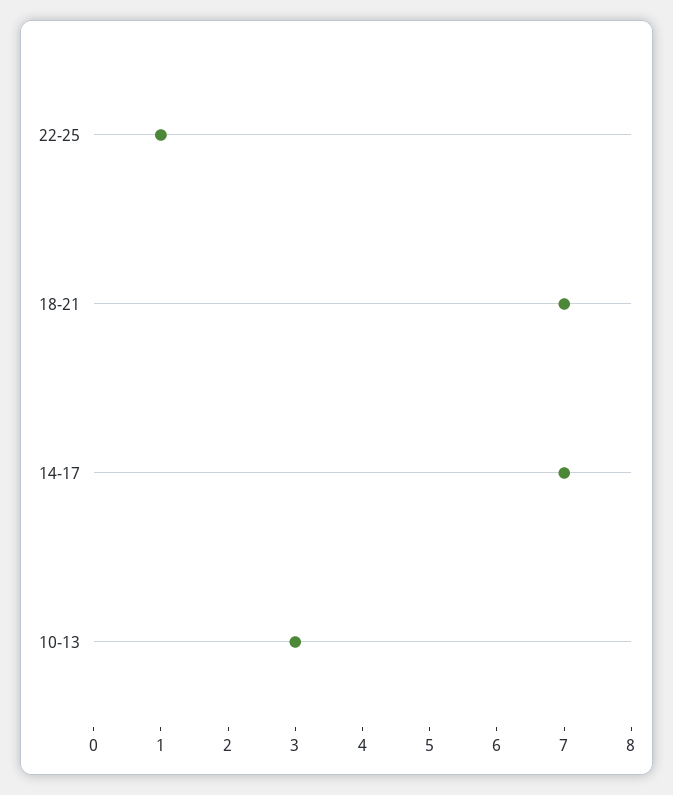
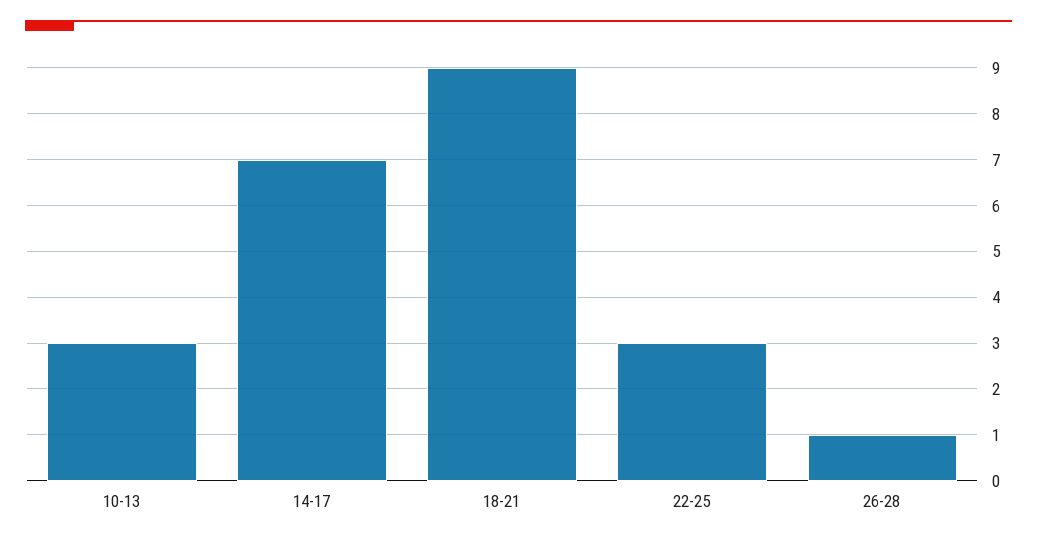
22-25: 1 -> 3
18-21: 7 -> 9
26-28: none -> 1

